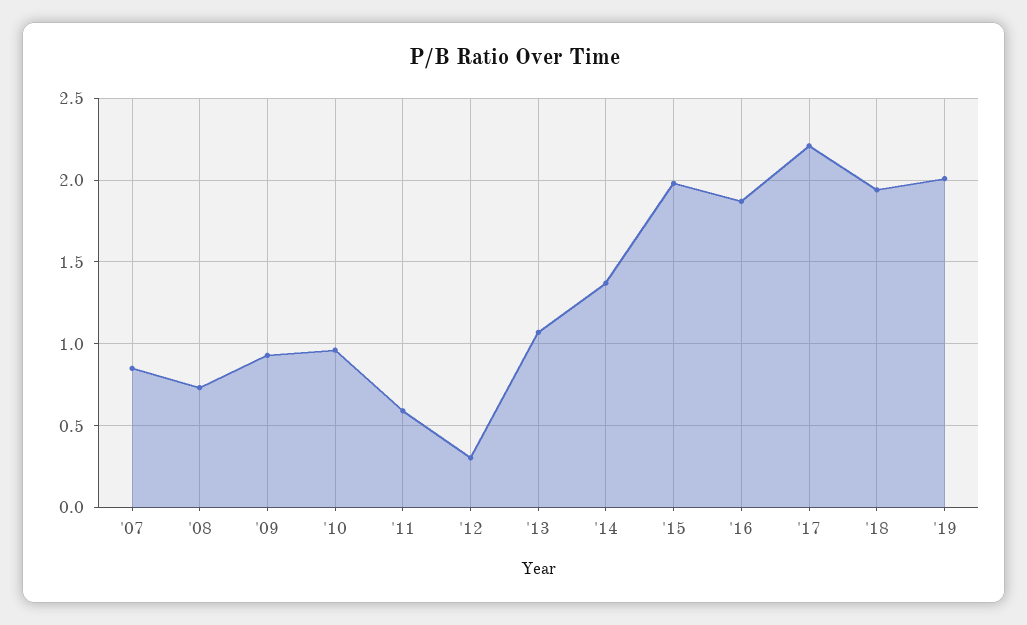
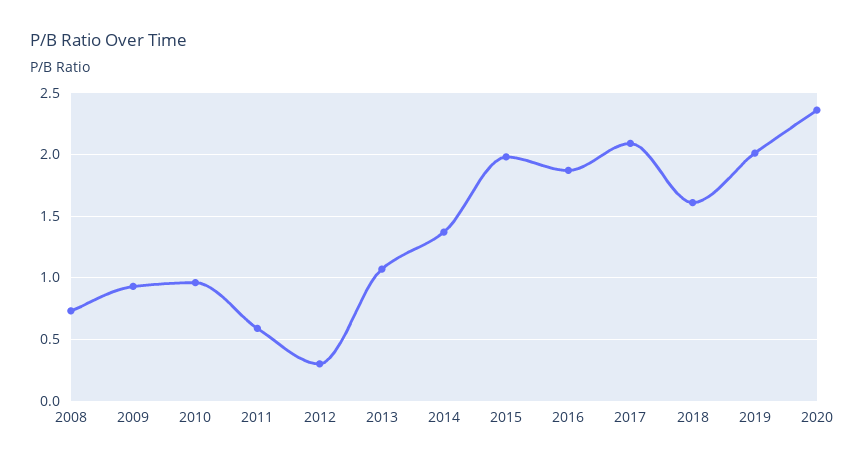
'07: 0.85 -> none
'17: 2.2 -> 2.1
'18: 1.95 -> 1.6
2020: none -> 2.35

